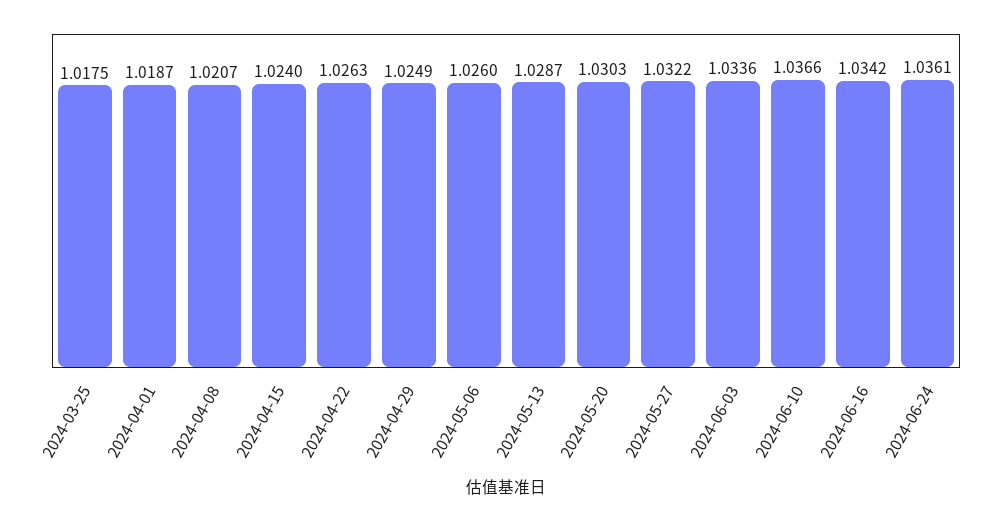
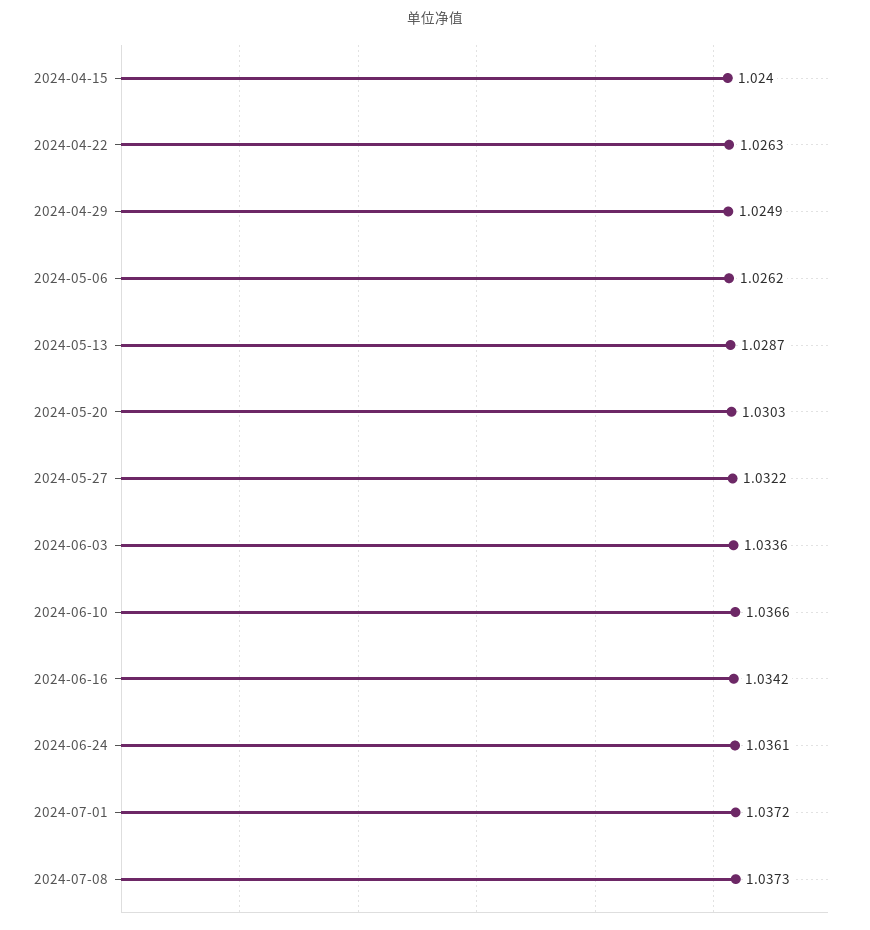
2024-03-25: 1.0175 -> none
2024-04-01: 1.0187 -> none
2024-04-08: 1.0207 -> none
2024-05-06: 1.026 -> 1.0262
2024-07-01: none -> 1.0372
2024-07-08: none -> 1.0373

